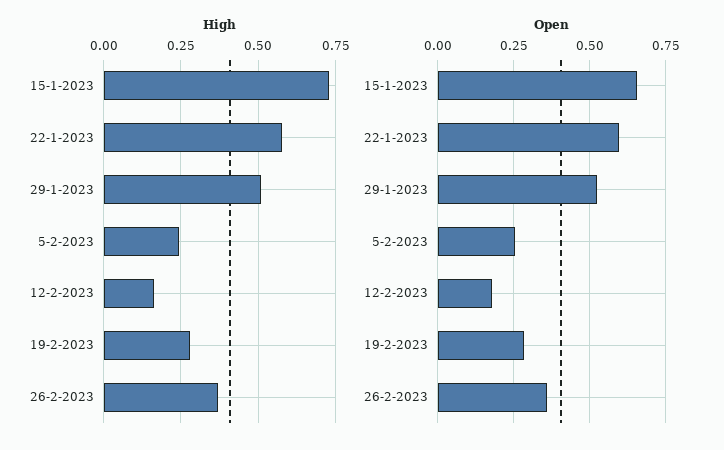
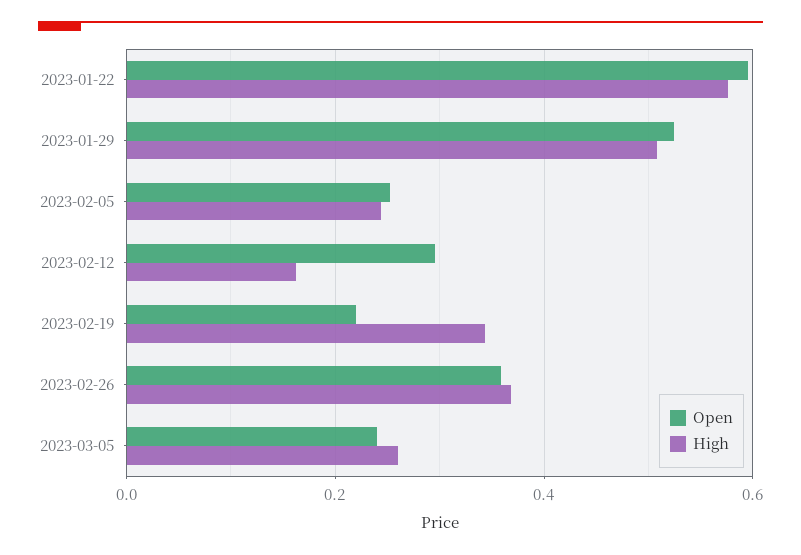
High, 15-1-2023: 0.725 -> none
High, 19-2-2023: 0.275 -> 0.34
Open, 15-1-2023: 0.65 -> none
Open, 12-2-2023: 0.175 -> 0.3
Open, 19-2-2023: 0.275 -> 0.22
Open, 2023-03-05: none -> 0.24
High, 2023-03-05: none -> 0.26

